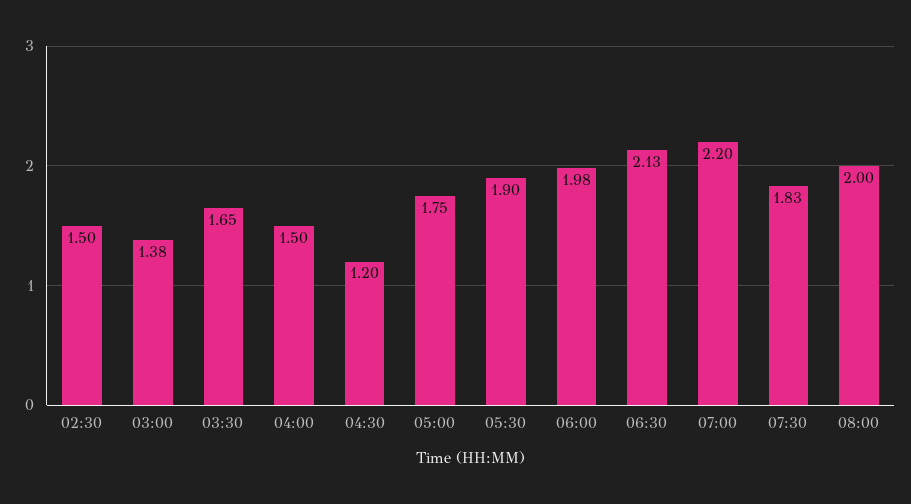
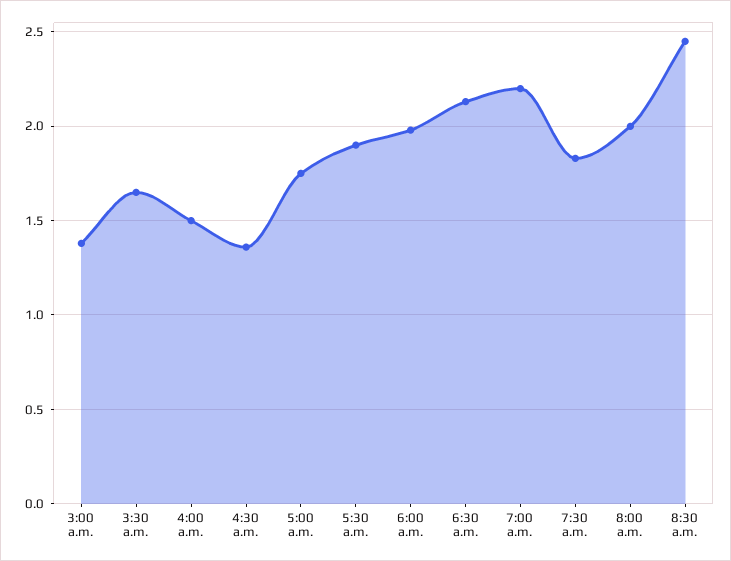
02:30: 1.5 -> none
04:30: 1.2 -> 1.35
8:30 a.m.: none -> 2.45

